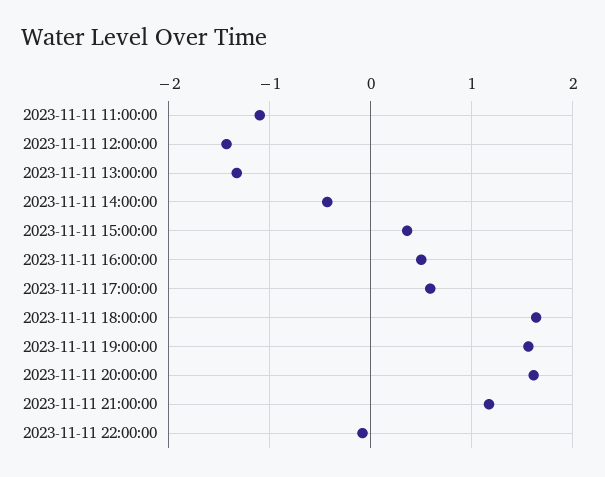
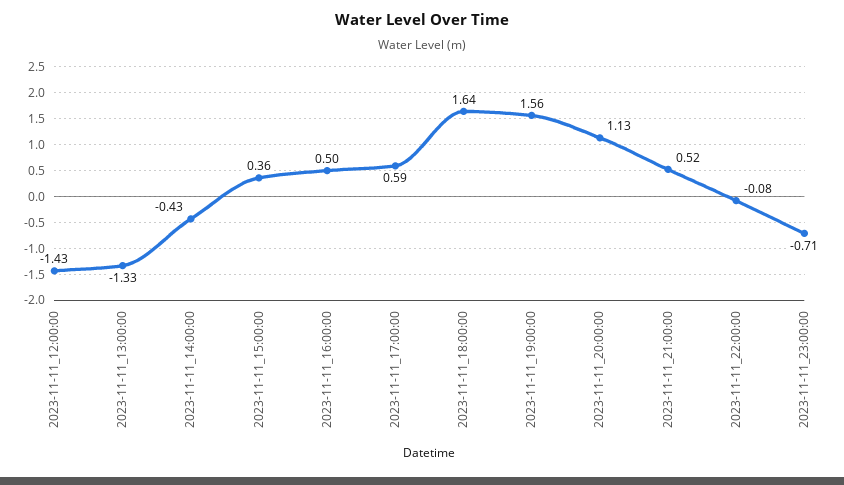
2023-11-11 11:00:00: -1.1 -> none
2023-11-11 20:00:00: 1.6 -> 1.13
2023-11-11 21:00:00: 1.2 -> 0.52
2023-11-11_23:00:00: none -> -0.71

